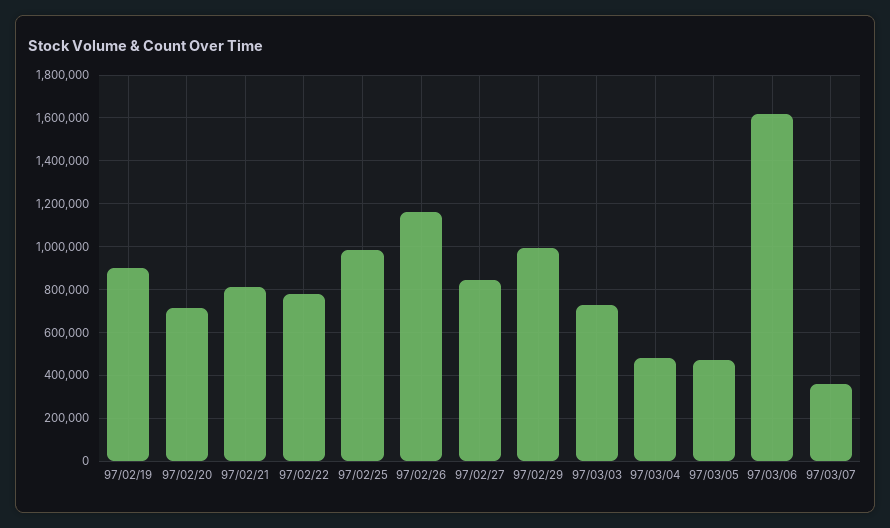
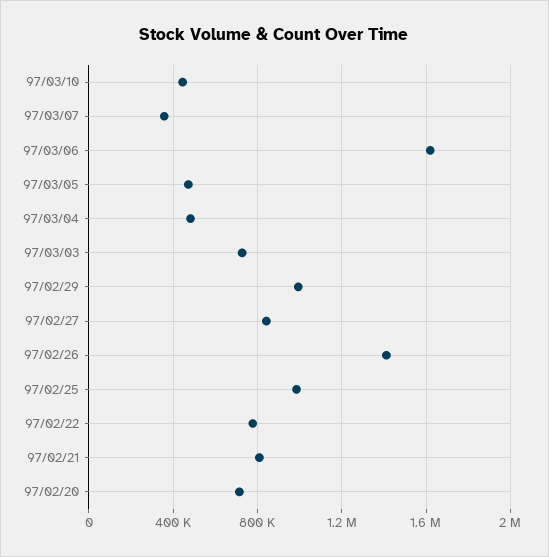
97/02/19: 900000 -> none
97/02/26: 1150000 -> 1400000
97/03/10: none -> 450000

